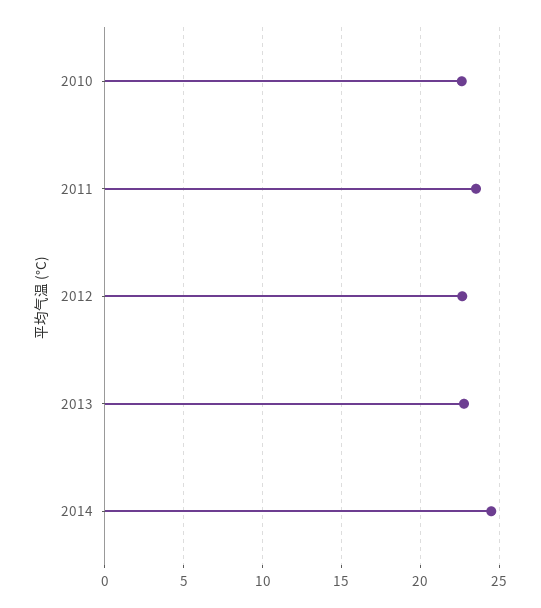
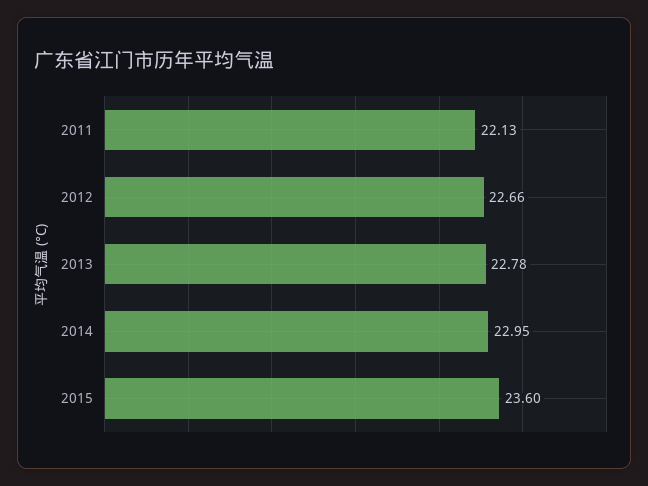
2010: 22.5 -> none
2011: 23.5 -> 22.13
2014: 24.5 -> 22.95
2015: none -> 23.6

